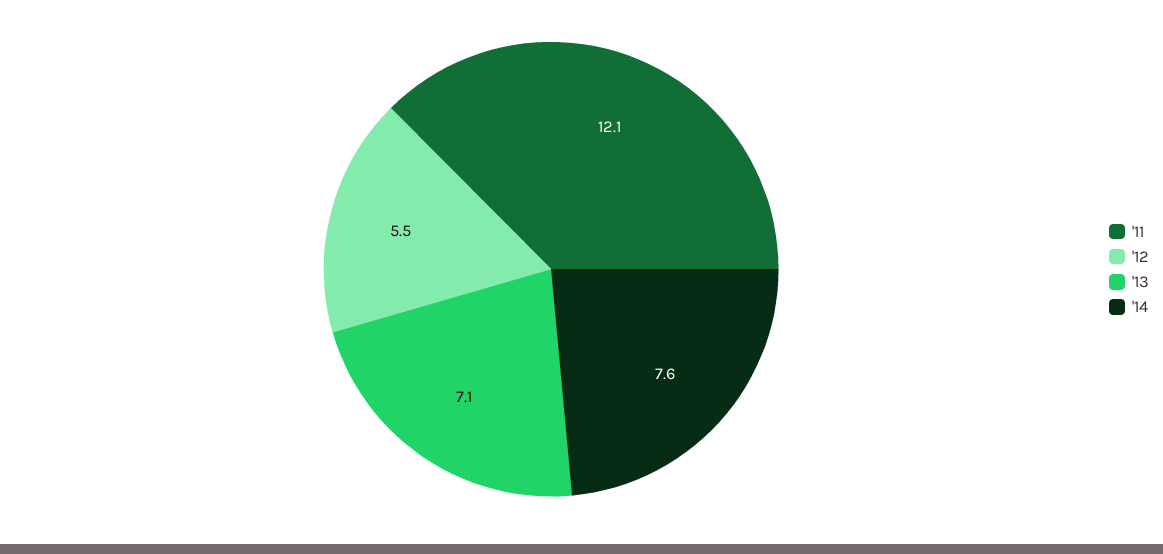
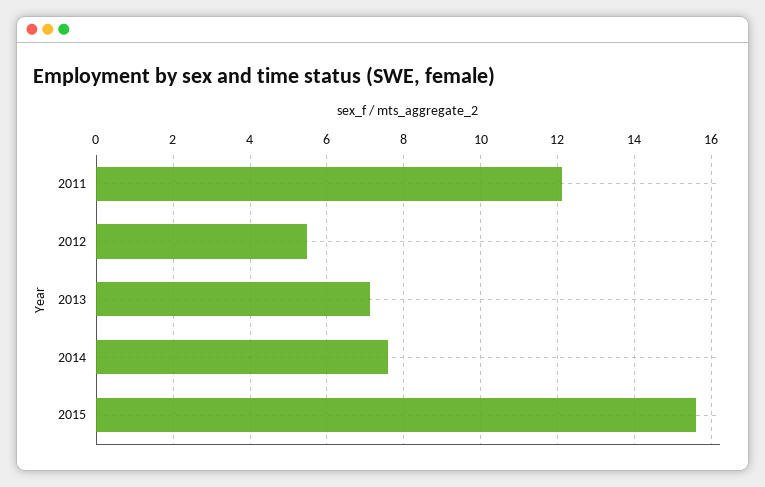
2015: none -> 15.6

